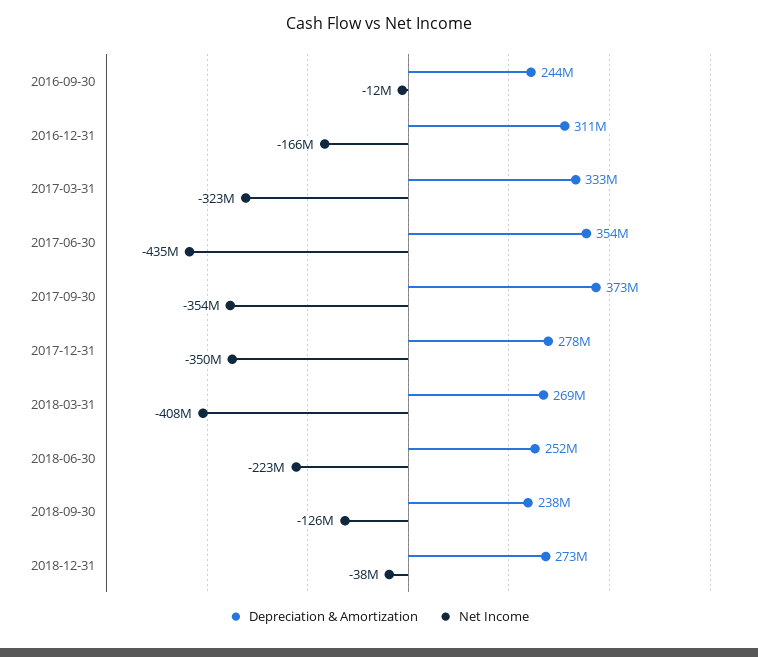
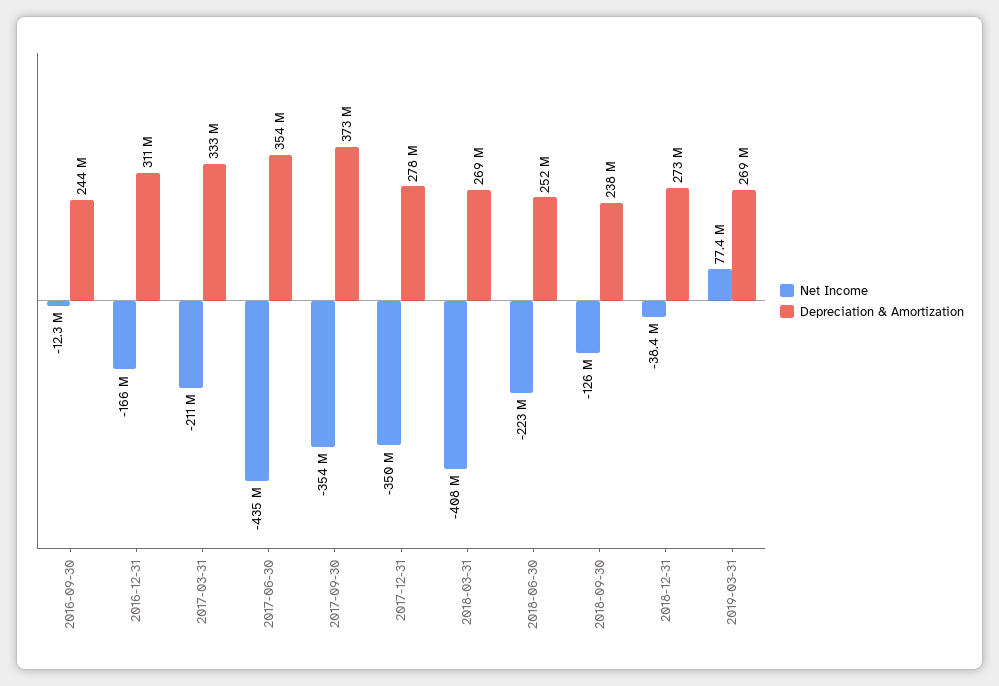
Net Income, 2017-03-31: -323000000 -> -211000000
Net Income, 2019-03-31: none -> 77400000
Depreciation & Amortization, 2019-03-31: none -> 269000000

